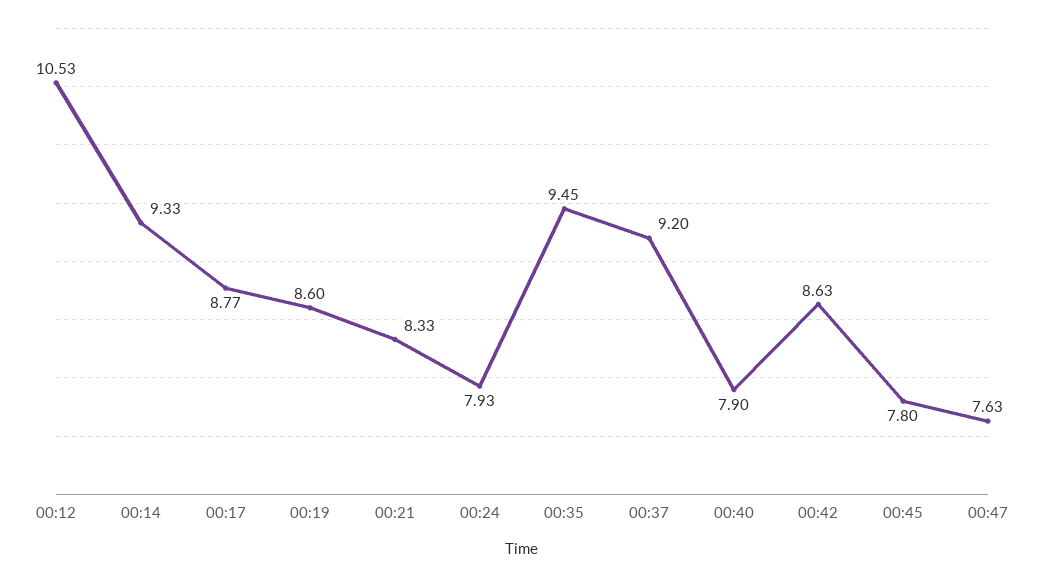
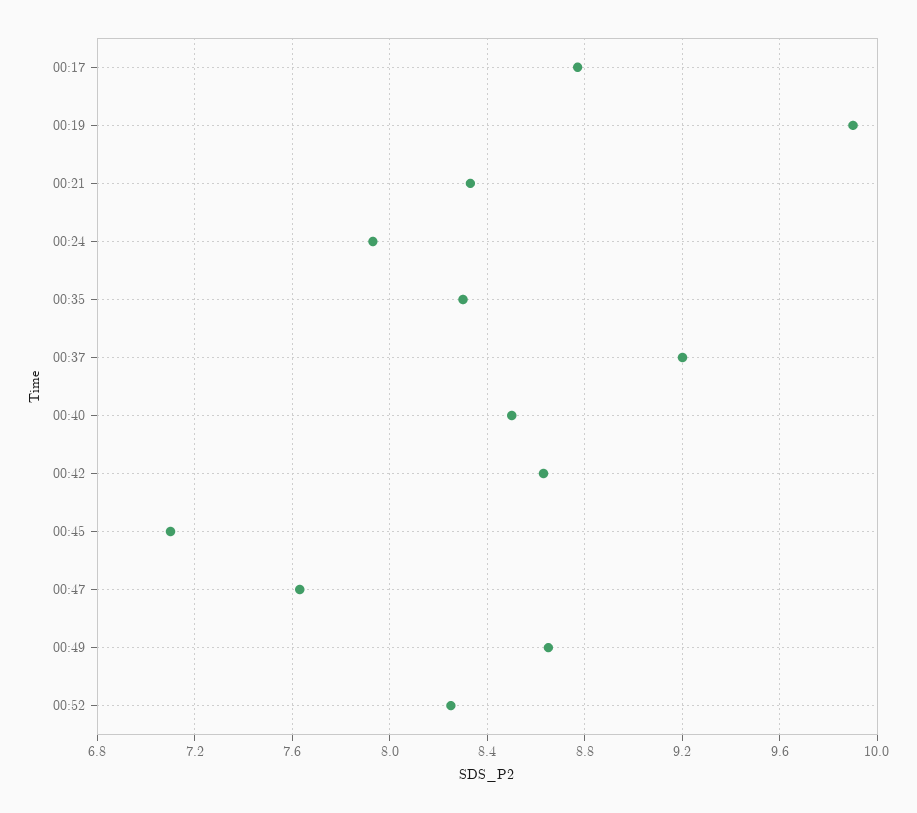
00:12: 10.53 -> none
00:14: 9.33 -> none
00:19: 8.6 -> 9.9
00:35: 9.45 -> 8.3
00:40: 7.9 -> 8.5
00:45: 7.8 -> 7.1
00:49: none -> 8.65
00:52: none -> 8.25

